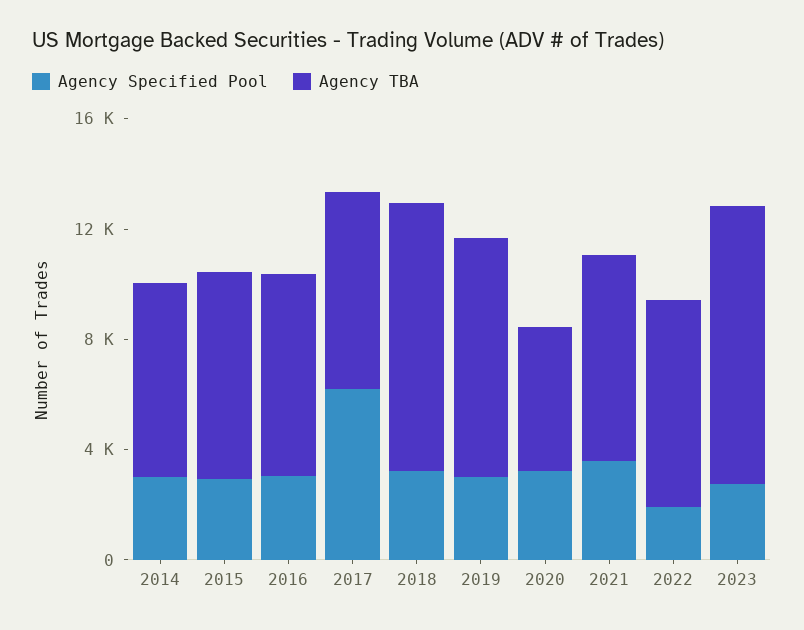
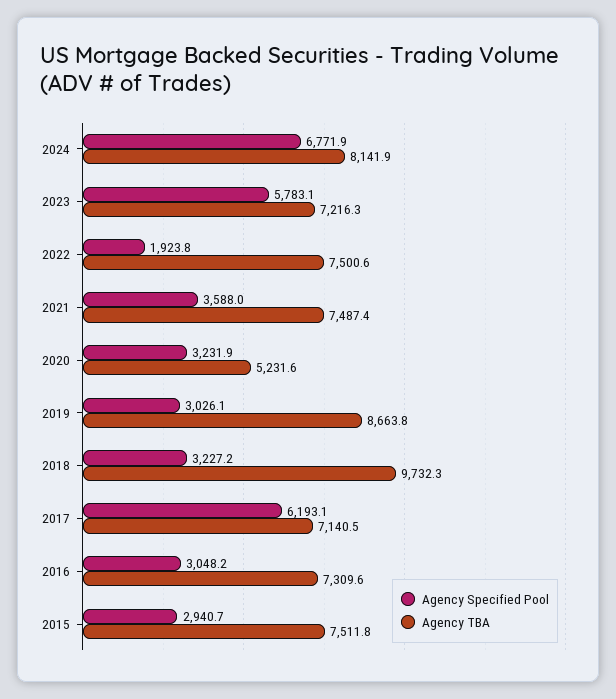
Agency Specified Pool, 2014: 3000 -> none
Agency TBA, 2014: 7000 -> none
Agency Specified Pool, 2023: 3000 -> 5783.1
Agency TBA, 2023: 10000 -> 7216.3
Agency Specified Pool, 2024: none -> 6771.9
Agency TBA, 2024: none -> 8141.9

